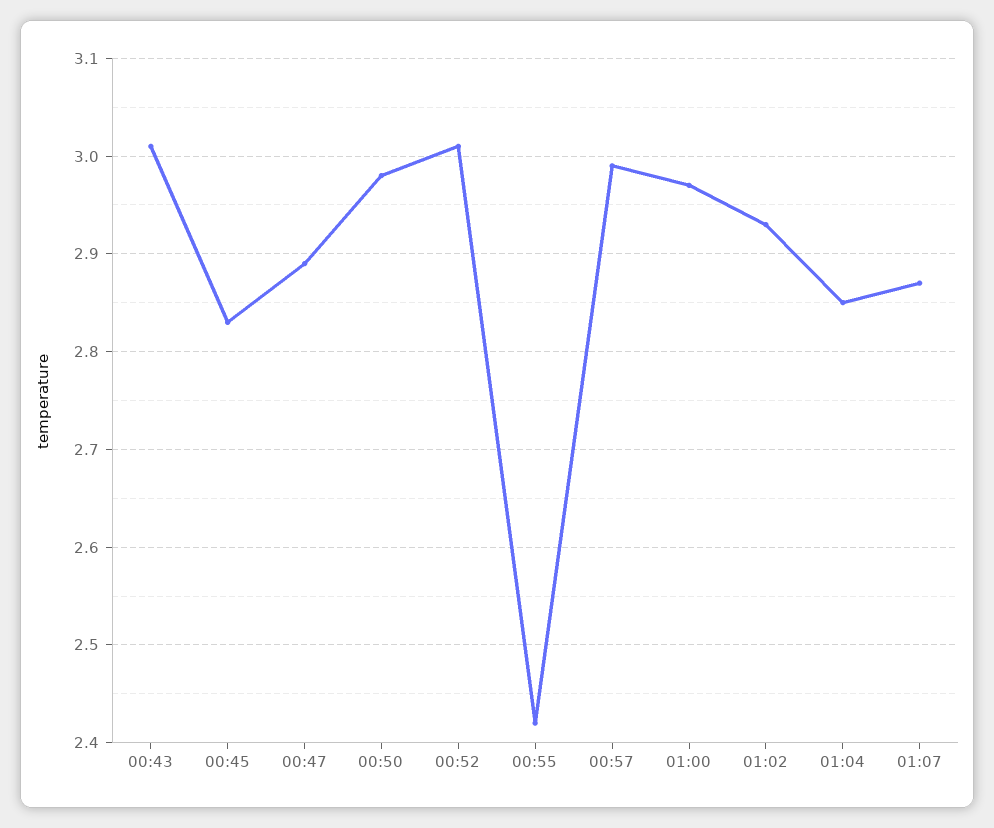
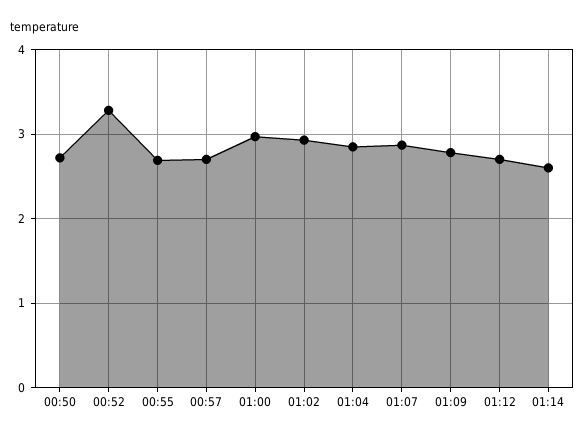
00:43: 3.01 -> none
00:45: 2.83 -> none
00:47: 2.89 -> none
00:50: 2.98 -> 2.7
00:52: 3.01 -> 3.3
00:55: 2.42 -> 2.7
00:57: 2.99 -> 2.7
01:09: none -> 2.8
01:12: none -> 2.7
01:14: none -> 2.6

